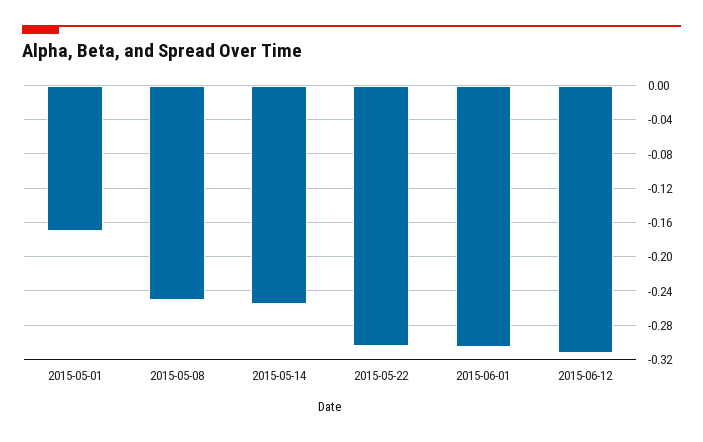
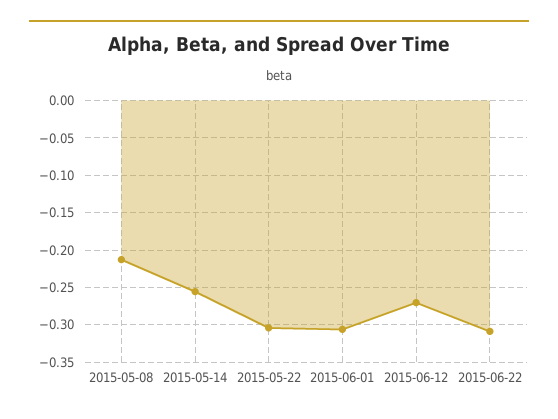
2015-05-01: -0.17 -> none
2015-05-08: -0.25 -> -0.21
2015-06-12: -0.31 -> -0.27
2015-06-22: none -> -0.31

